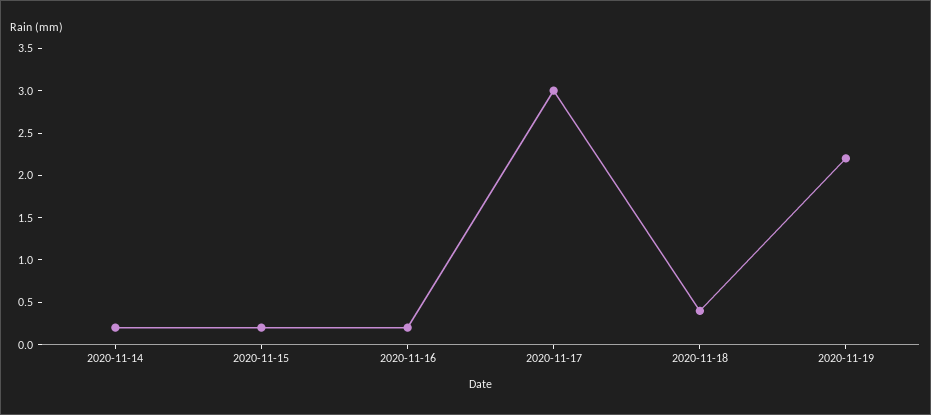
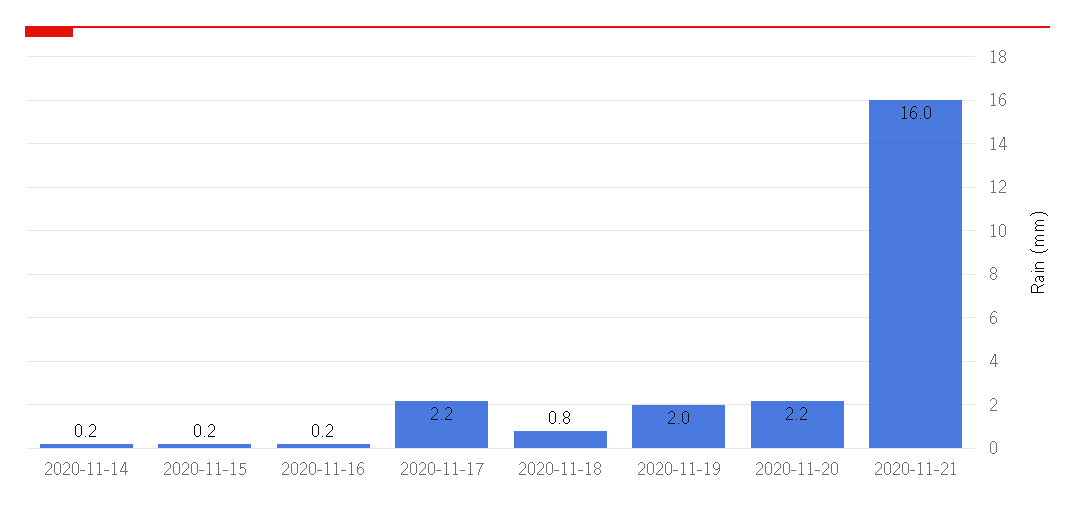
2020-11-17: 3 -> 2.2
2020-11-18: 0.4 -> 0.8
2020-11-19: 2.2 -> 2
2020-11-20: none -> 2.2
2020-11-21: none -> 16

